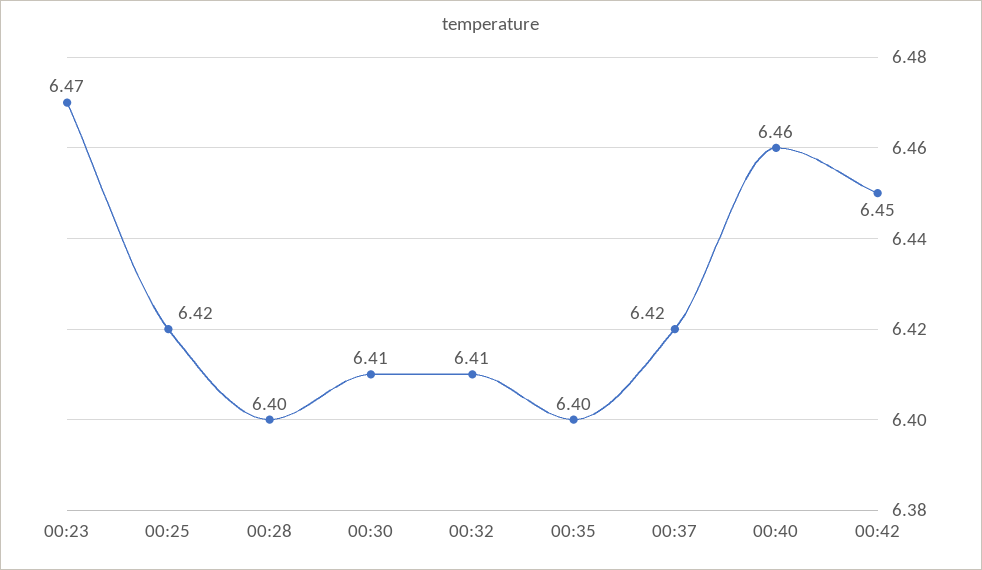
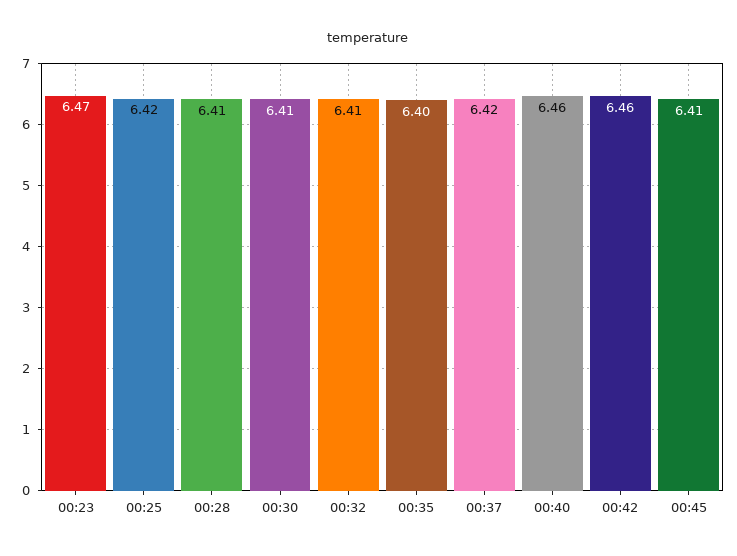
00:28: 6.4 -> 6.41
00:42: 6.45 -> 6.46
00:45: none -> 6.41

